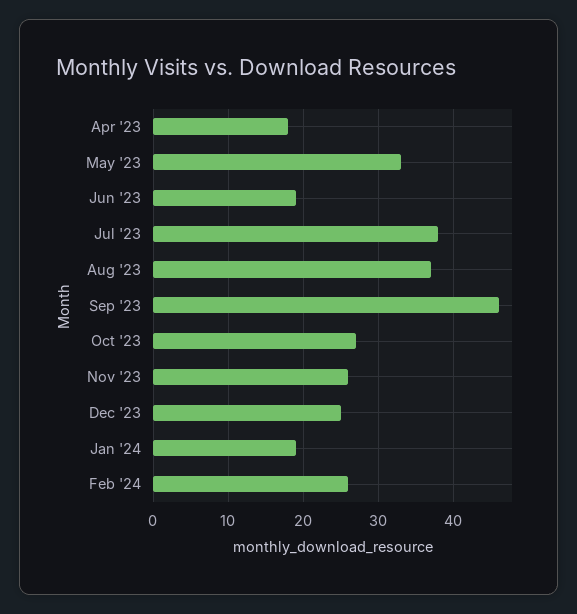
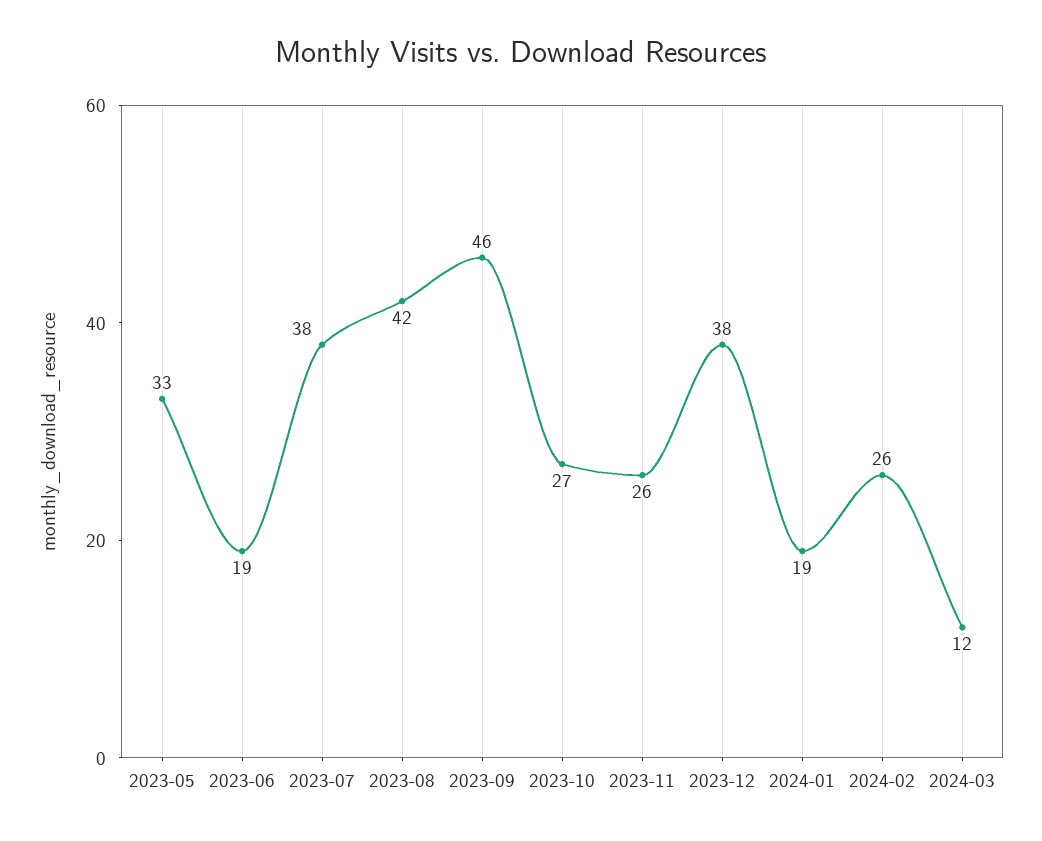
Apr '23: 18 -> none
Aug '23: 37 -> 42
Dec '23: 25 -> 38
2024-03: none -> 12

